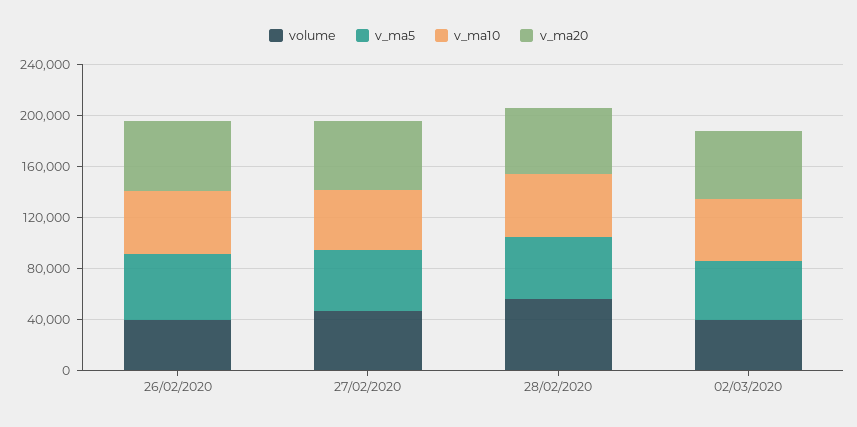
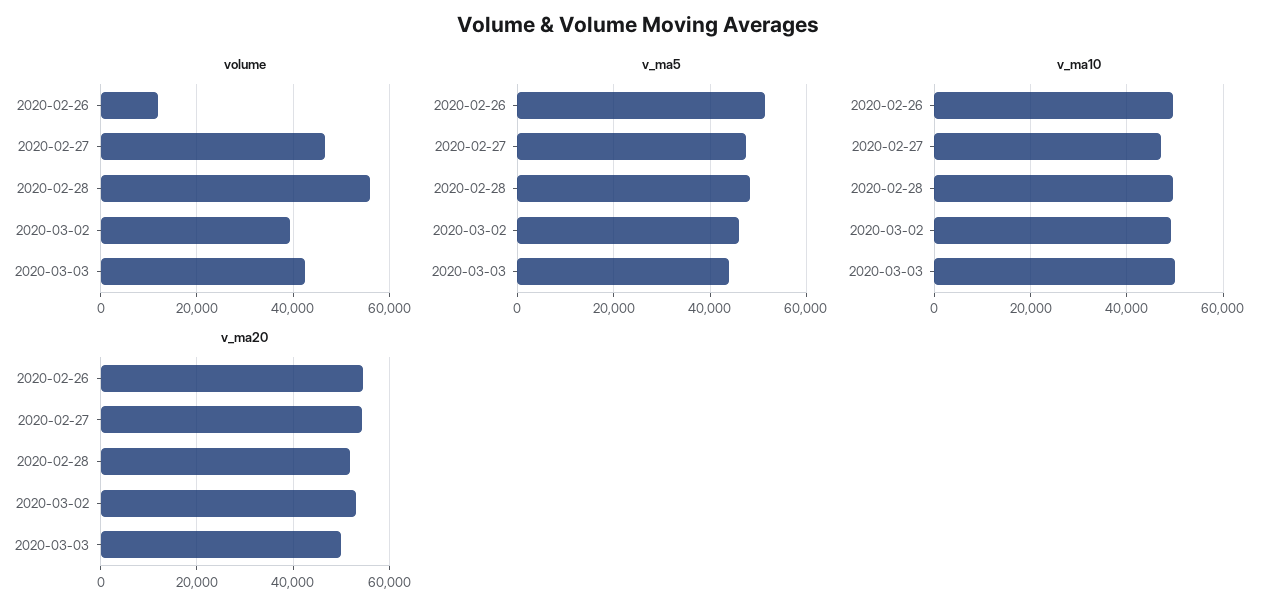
volume, 26/02/2020: 40000 -> 12000
volume, 2020-03-03: none -> 42000
v_ma5, 2020-03-03: none -> 44000
v_ma10, 2020-03-03: none -> 50000
v_ma20, 2020-03-03: none -> 50000

